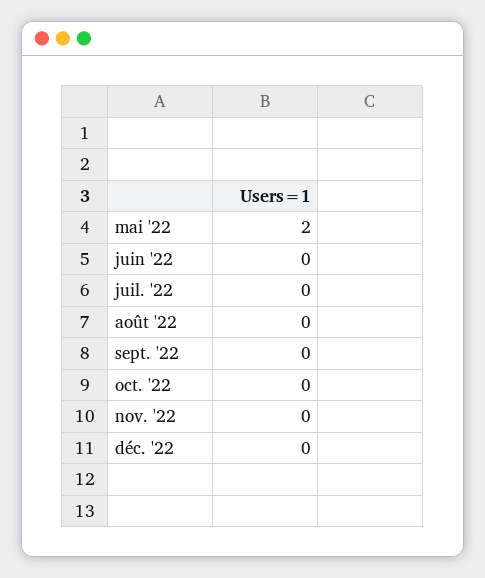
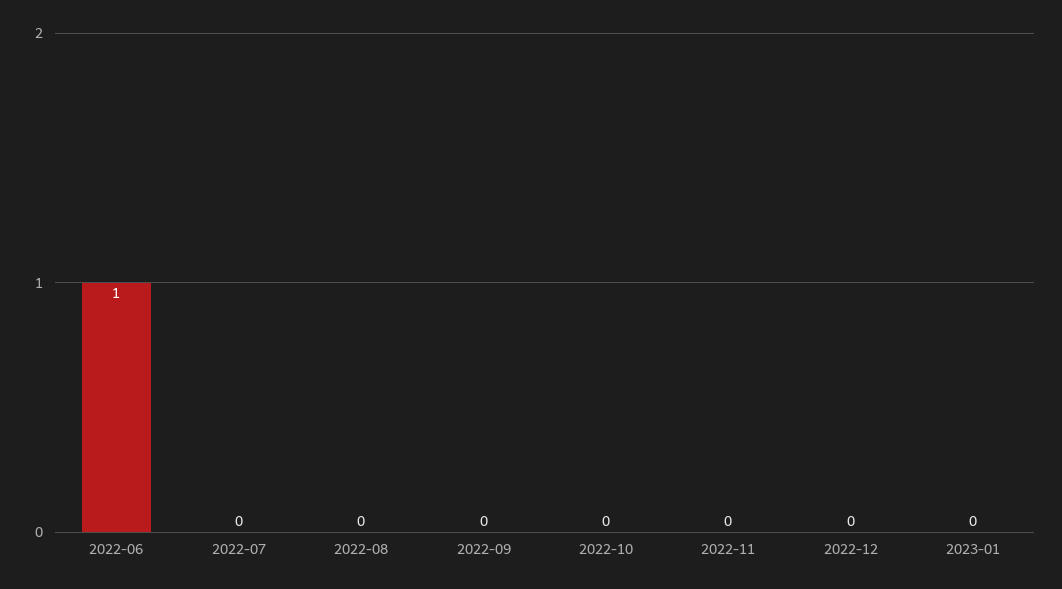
mai '22: 2 -> none
juin '22: 0 -> 1
2023-01: none -> 0

